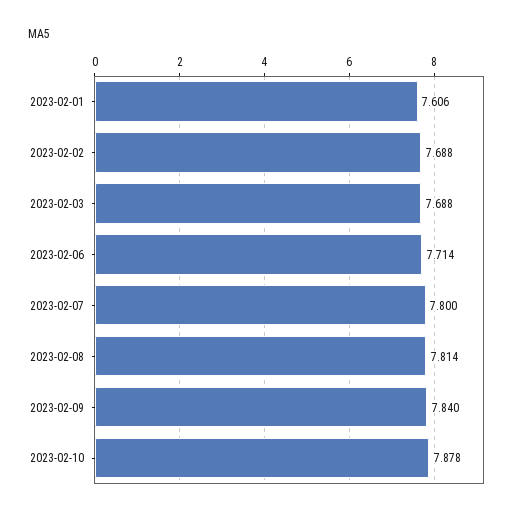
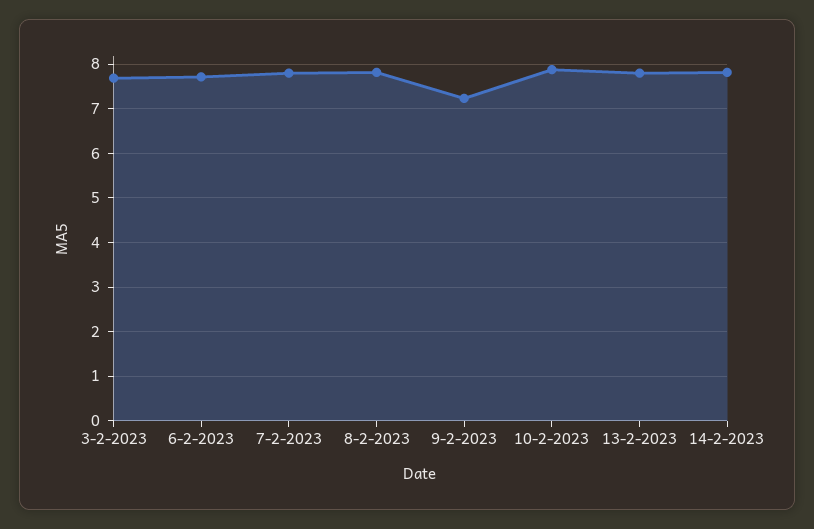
2023-02-01: 7.606 -> none
2023-02-02: 7.688 -> none
2023-02-09: 7.84 -> 7.2
13-2-2023: none -> 7.8
14-2-2023: none -> 7.8

